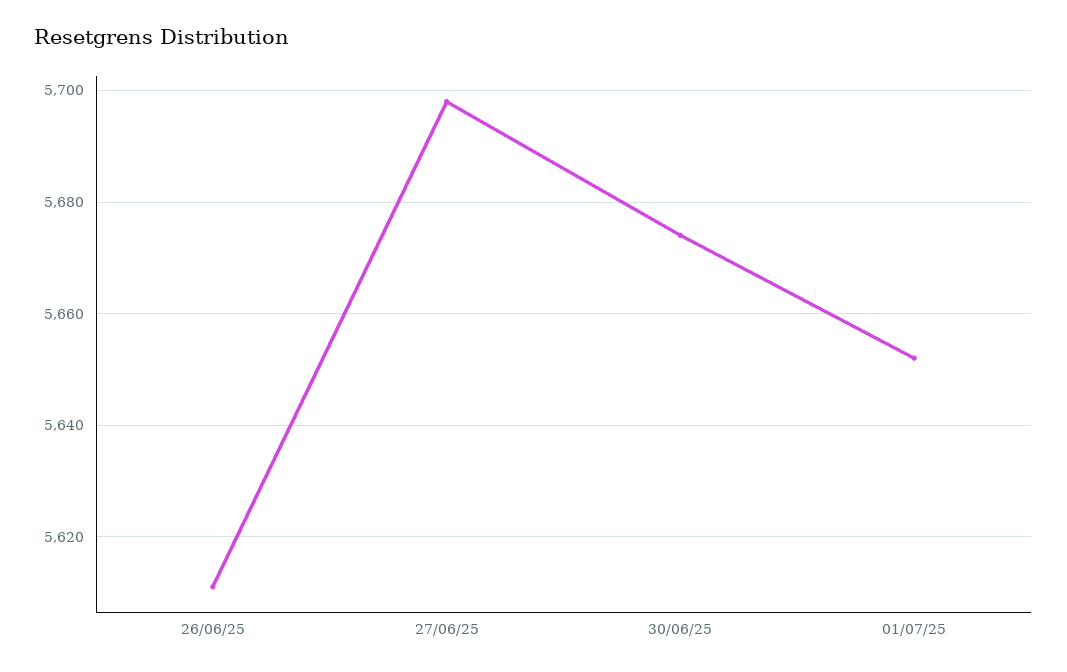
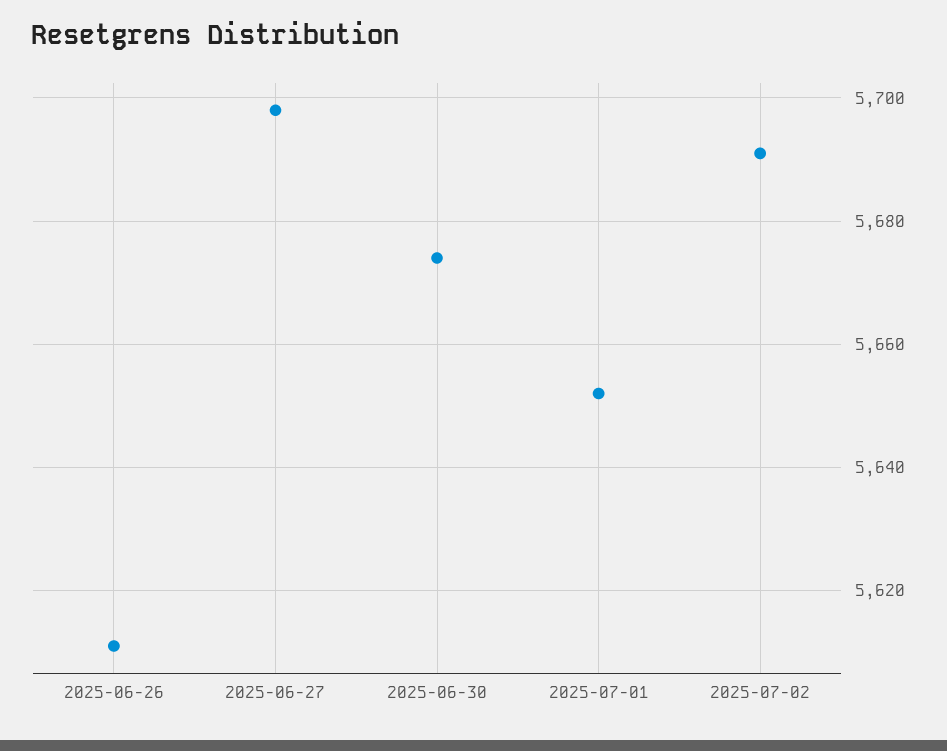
2025-07-02: none -> 5690

